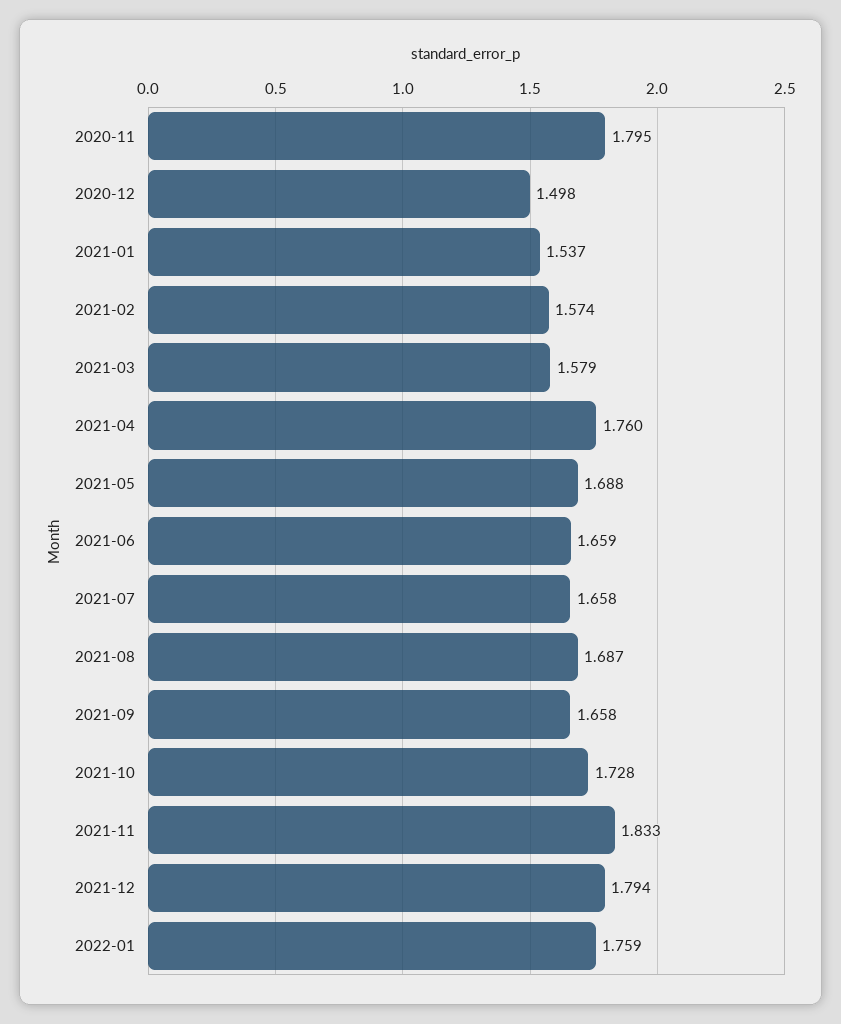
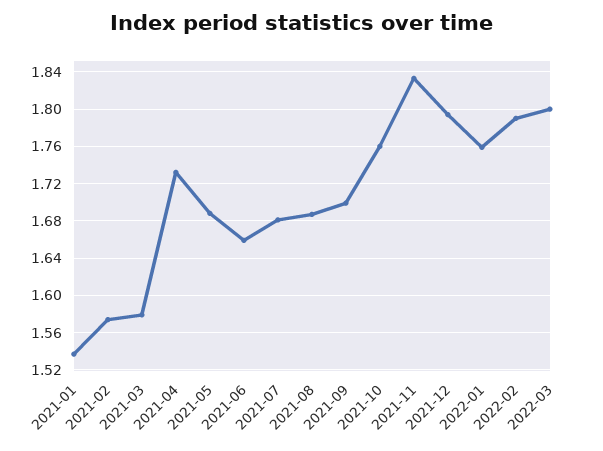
2020-11: 1.795 -> none
2020-12: 1.498 -> none
2021-04: 1.76 -> 1.73
2021-07: 1.658 -> 1.68
2021-09: 1.658 -> 1.7
2021-10: 1.728 -> 1.76
2022-02: none -> 1.79
2022-03: none -> 1.8

